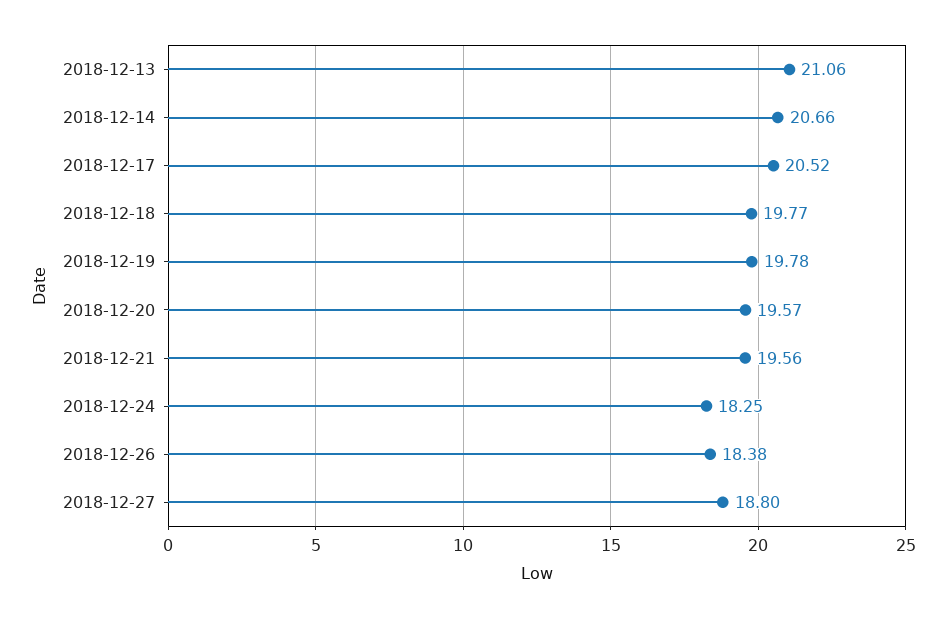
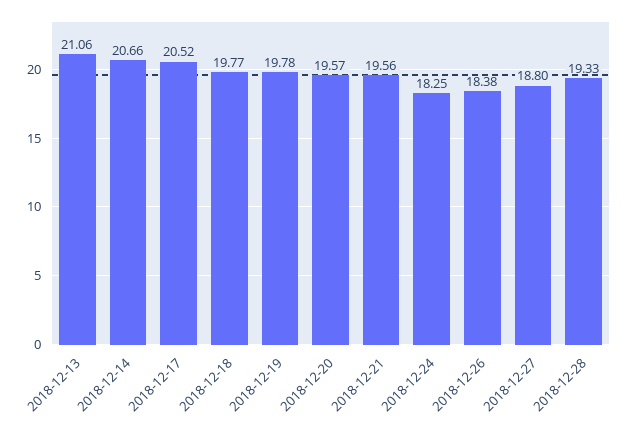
2018-12-28: none -> 19.33

